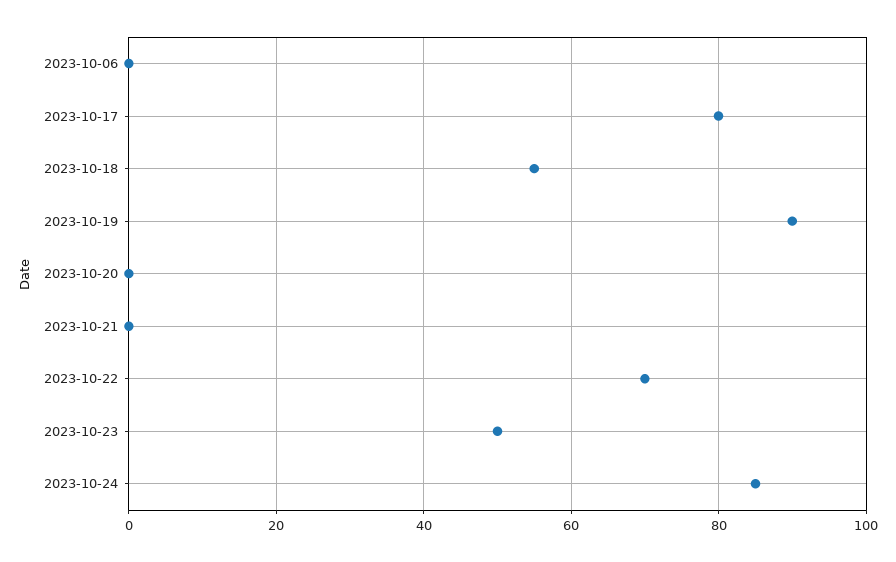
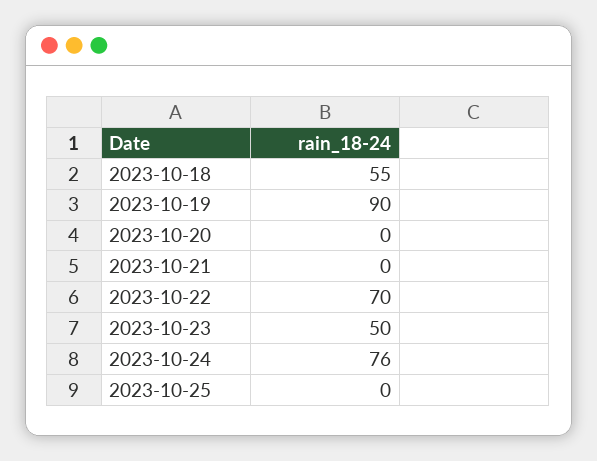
2023-10-06: 0 -> none
2023-10-17: 80 -> none
2023-10-24: 85 -> 76
2023-10-25: none -> 0

